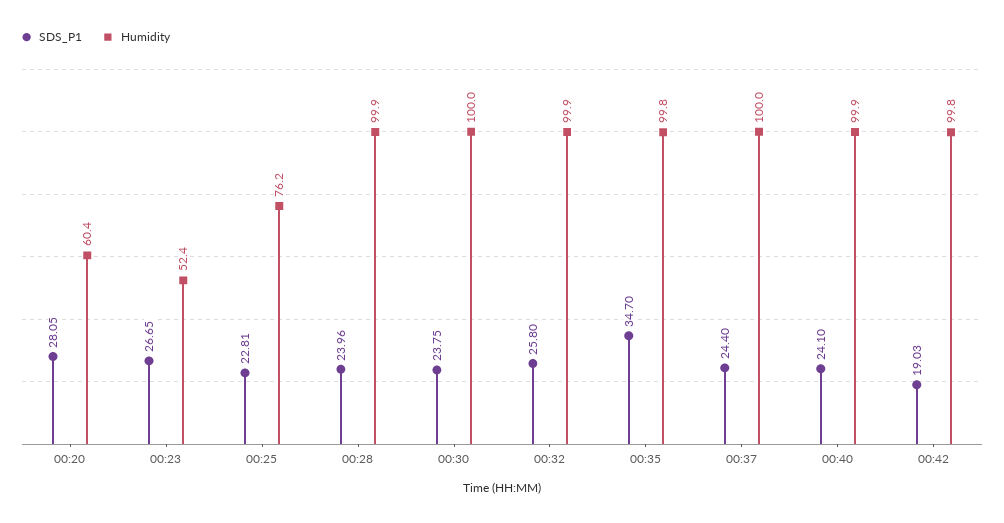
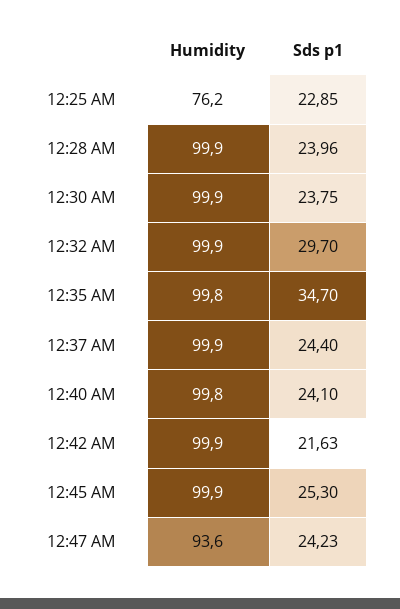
SDS_P1, 00:20: 28.05 -> none
Humidity, 00:20: 60.4 -> none
SDS_P1, 00:23: 26.65 -> none
Humidity, 00:23: 52.4 -> none
SDS_P1, 00:25: 22.81 -> 22.85
Humidity, 00:30: 100 -> 99.9
SDS_P1, 00:32: 25.8 -> 29.7
Humidity, 00:37: 100 -> 99.9
Humidity, 00:40: 99.9 -> 99.8
SDS_P1, 00:42: 19.03 -> 21.63
Humidity, 00:42: 99.8 -> 99.9
Humidity, 12:45 AM: none -> 99.9
SDS_P1, 12:45 AM: none -> 25.3
Humidity, 12:47 AM: none -> 93.6
SDS_P1, 12:47 AM: none -> 24.23

